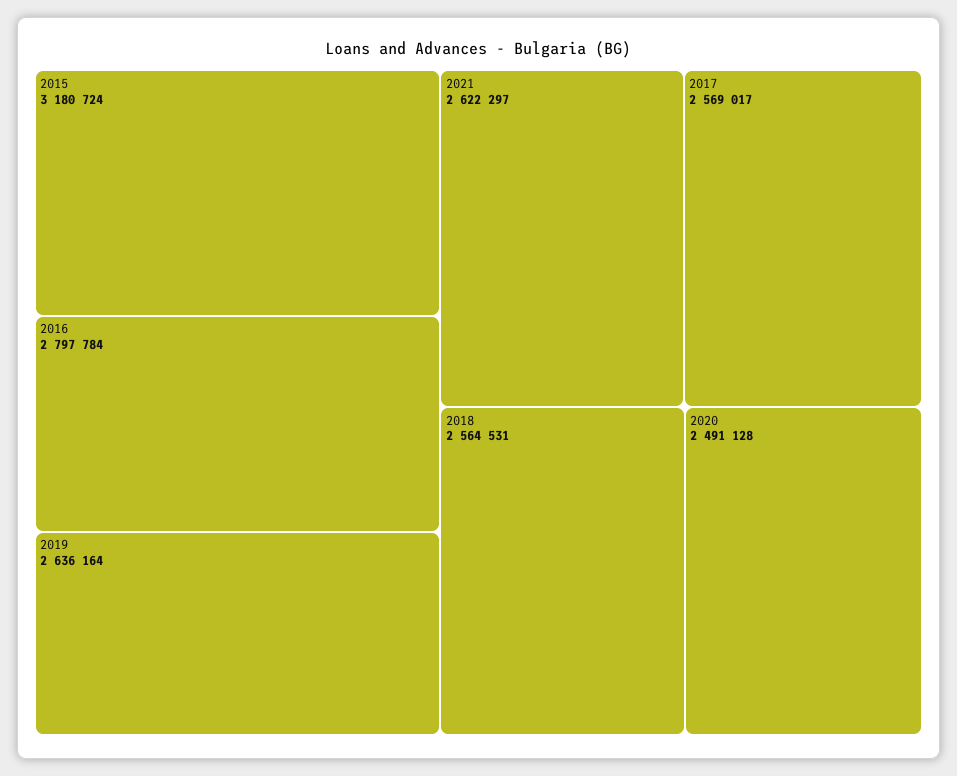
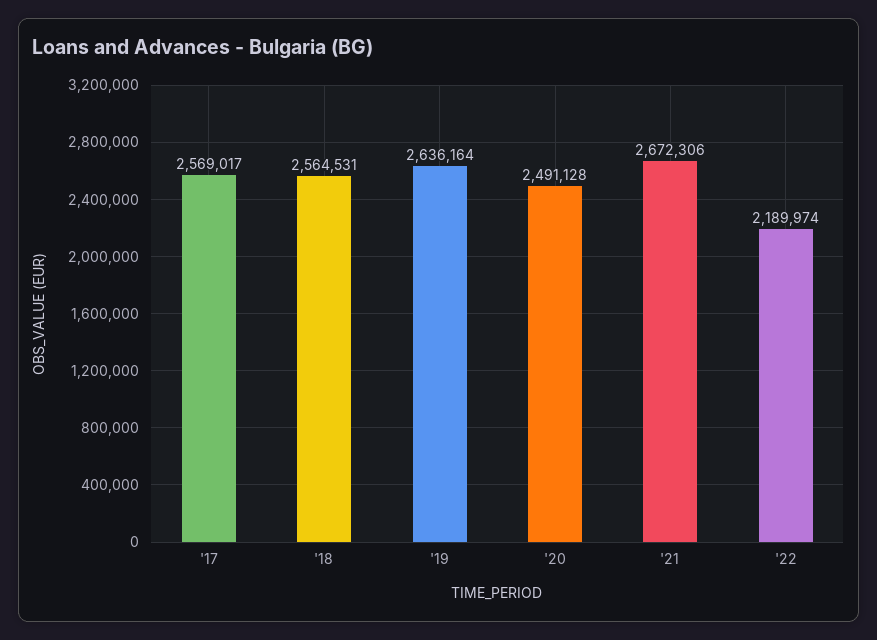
2015: 3180724 -> none
2016: 2797784 -> none
2021: 2622297 -> 2672306
'22: none -> 2189974

